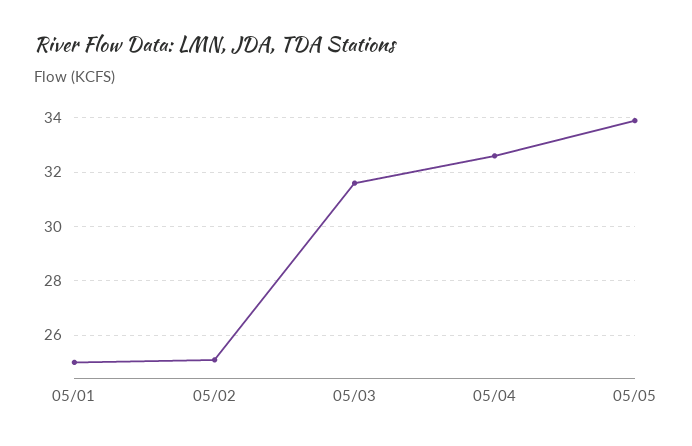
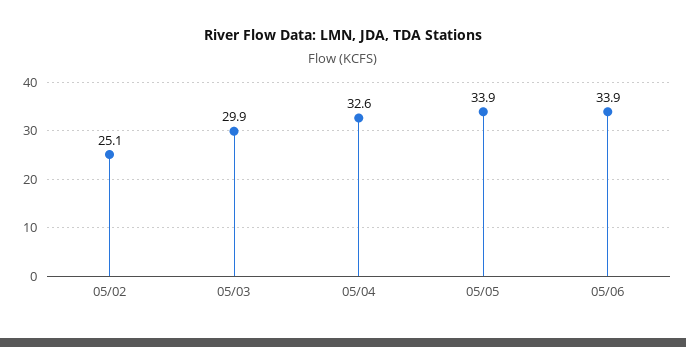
05/01: 25 -> none
05/03: 31.5 -> 29.9
05/06: none -> 33.9

